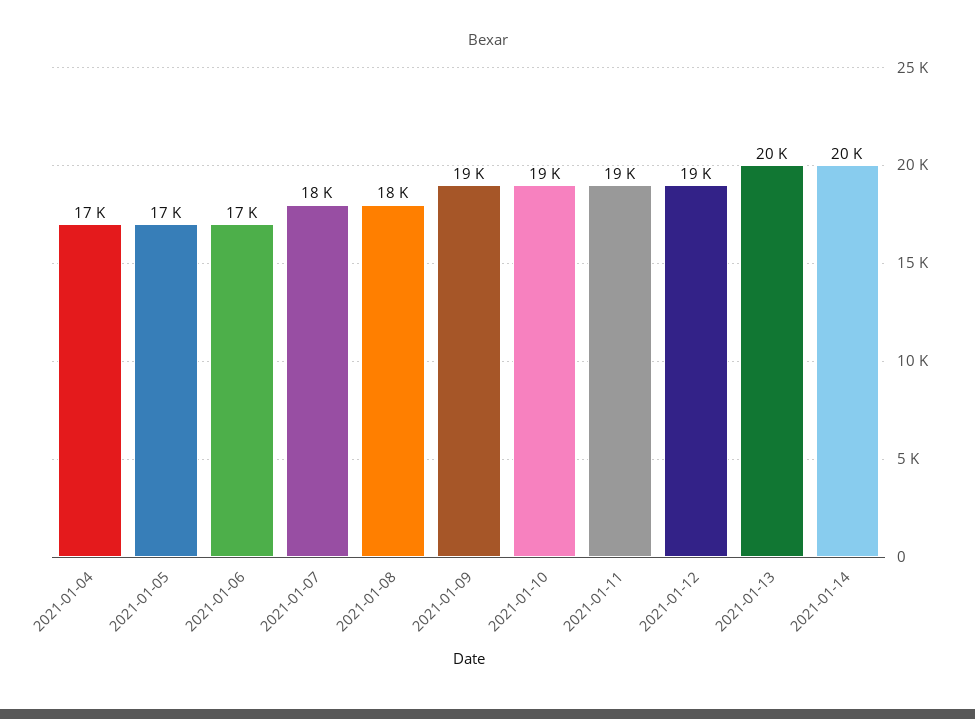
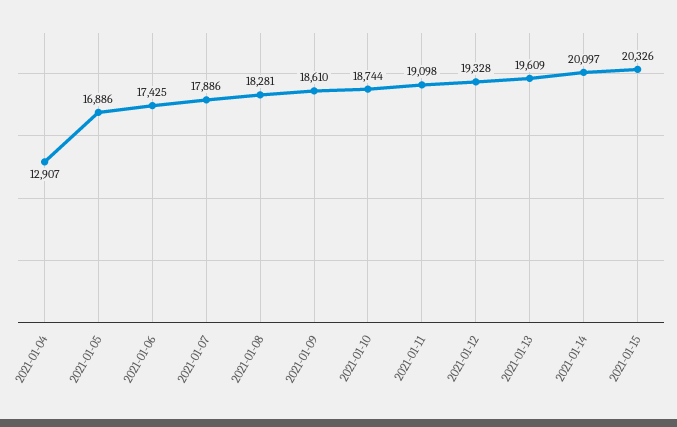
2021-01-04: 17000 -> 12907
2021-01-15: none -> 20326

